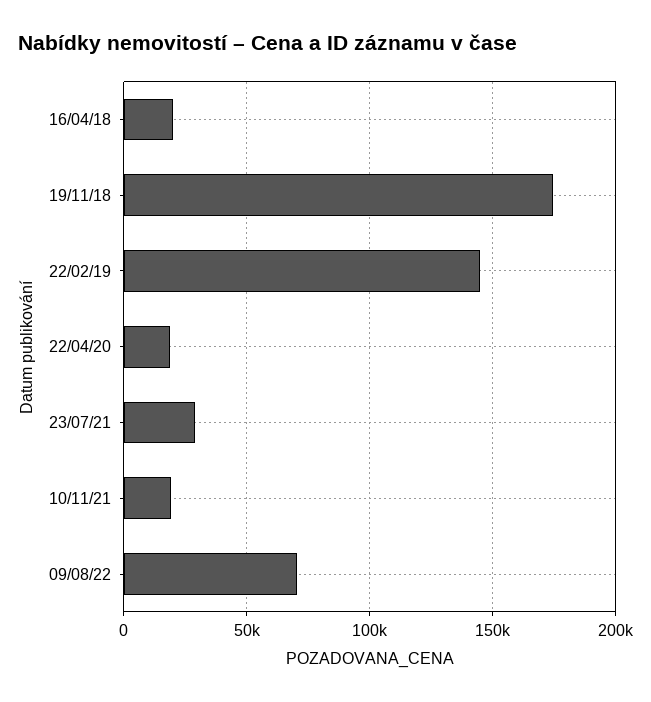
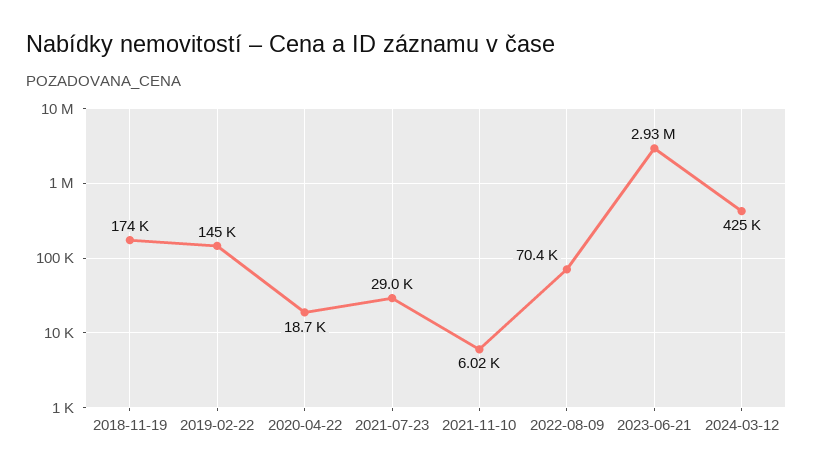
16/04/18: 20000 -> none
10/11/21: 20000 -> 6020
2023-06-21: none -> 2930000
2024-03-12: none -> 425000

